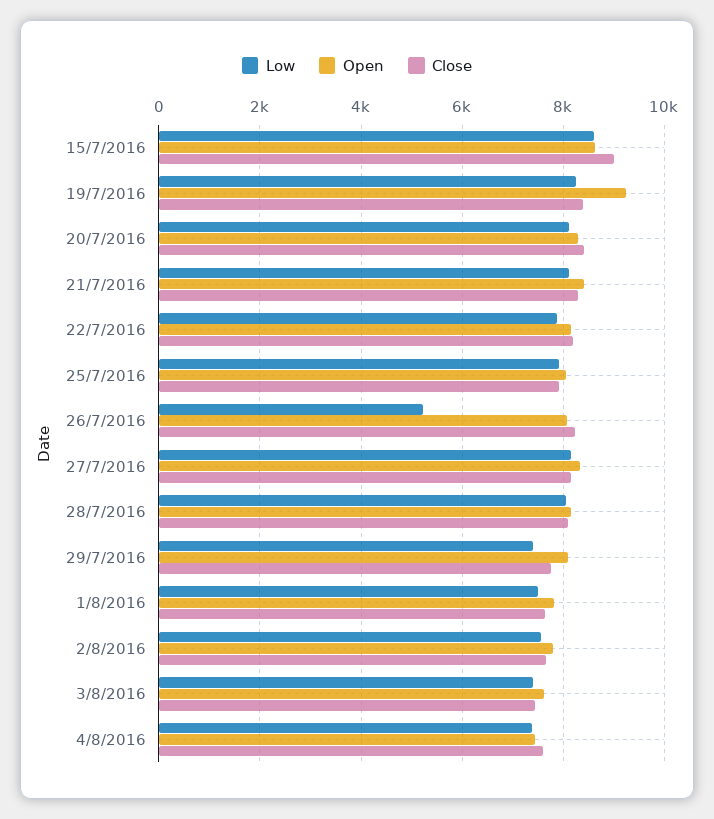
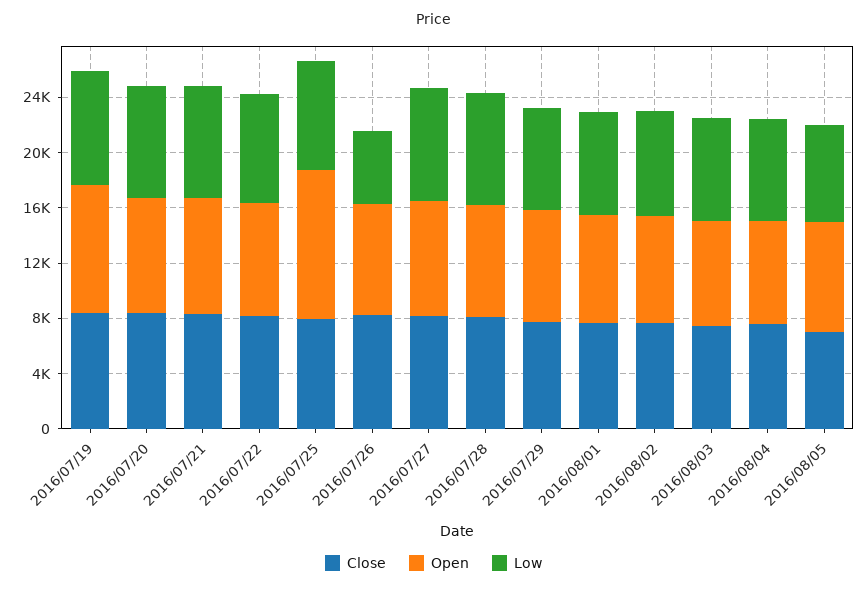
Low, 15/7/2016: 8600 -> none
Open, 15/7/2016: 8600 -> none
Close, 15/7/2016: 9000 -> none
Open, 25/7/2016: 8000 -> 11000
Close, 2016/08/05: none -> 7000
Open, 2016/08/05: none -> 8000
Low, 2016/08/05: none -> 7000

